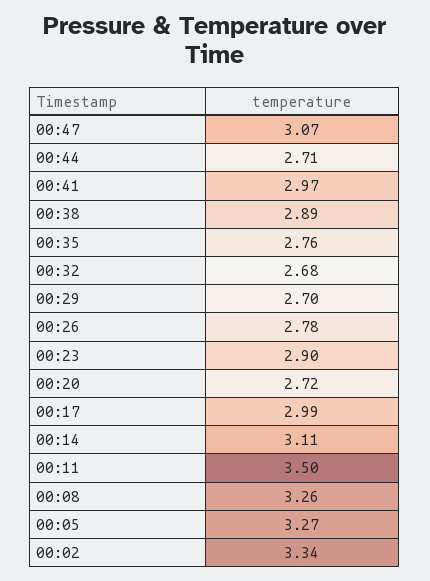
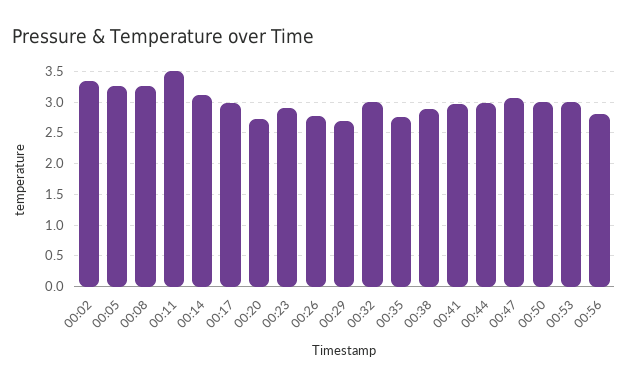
00:44: 2.71 -> 3
00:32: 2.68 -> 3
00:50: none -> 3
00:53: none -> 3
00:56: none -> 2.8

